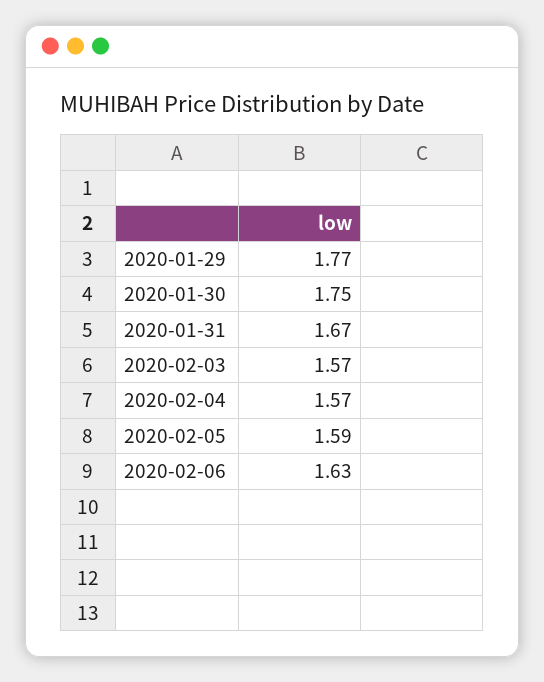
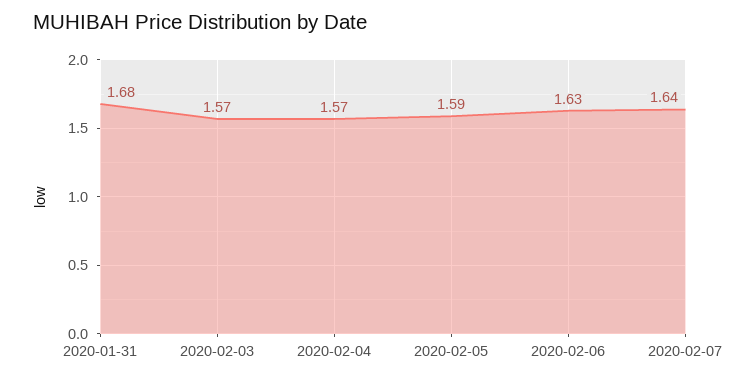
2020-01-29: 1.77 -> none
2020-01-30: 1.75 -> none
2020-01-31: 1.67 -> 1.68
2020-02-07: none -> 1.64

